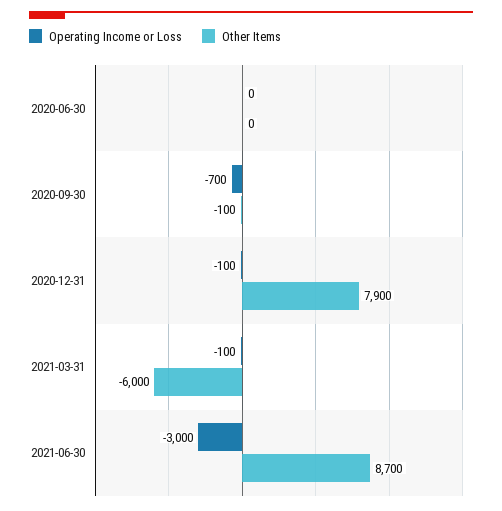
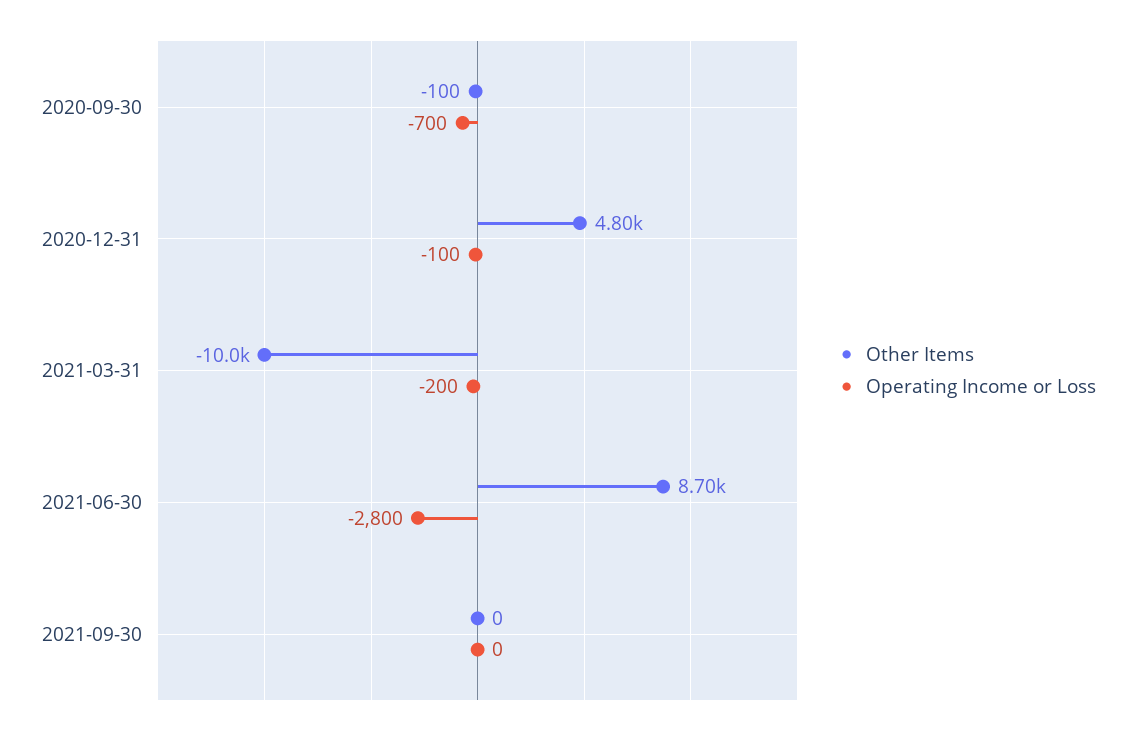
Operating Income or Loss, 2020-06-30: 0 -> none
Other Items, 2020-06-30: 0 -> none
Other Items, 2020-12-31: 7900 -> 4800
Operating Income or Loss, 2021-03-31: -100 -> -200
Other Items, 2021-03-31: -6000 -> -10000
Operating Income or Loss, 2021-06-30: -3000 -> -2800
Other Items, 2021-09-30: none -> 0
Operating Income or Loss, 2021-09-30: none -> 0

